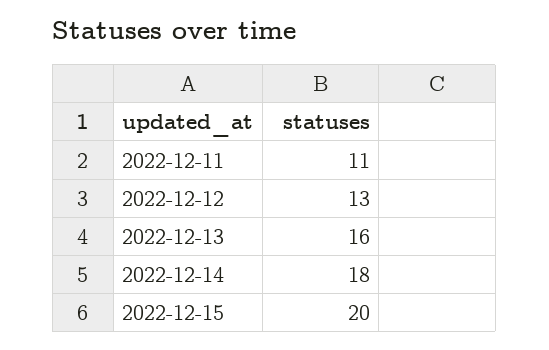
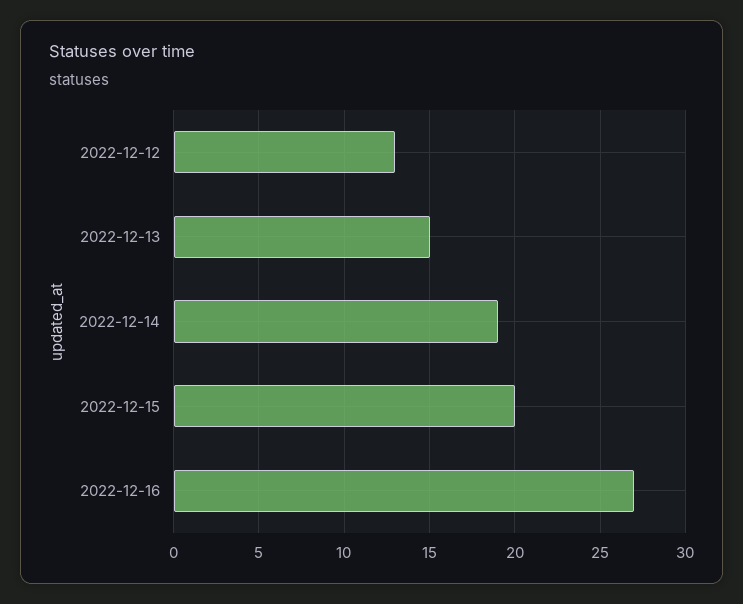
2022-12-11: 11 -> none
2022-12-13: 16 -> 15
2022-12-14: 18 -> 19
2022-12-16: none -> 27

